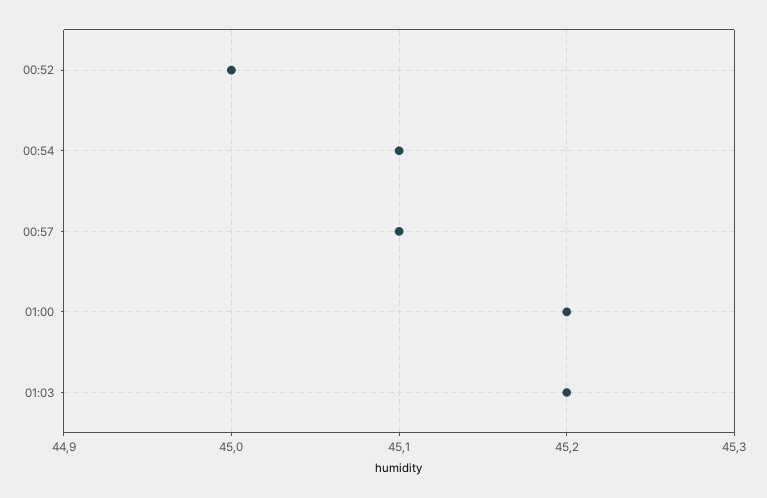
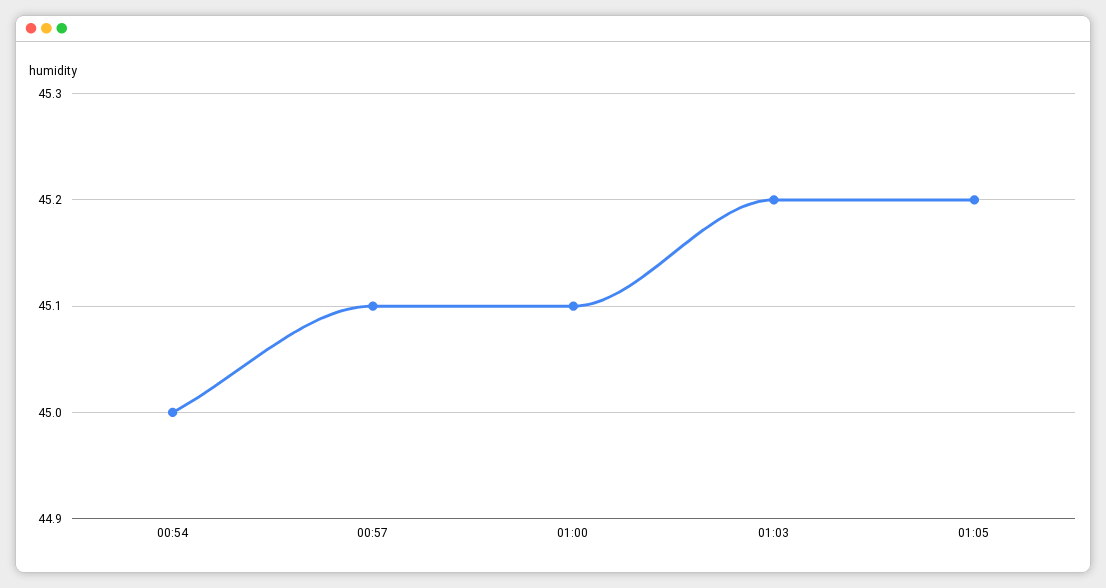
00:52: 45 -> none
00:54: 45.1 -> 45
01:00: 45.2 -> 45.1
01:05: none -> 45.2

